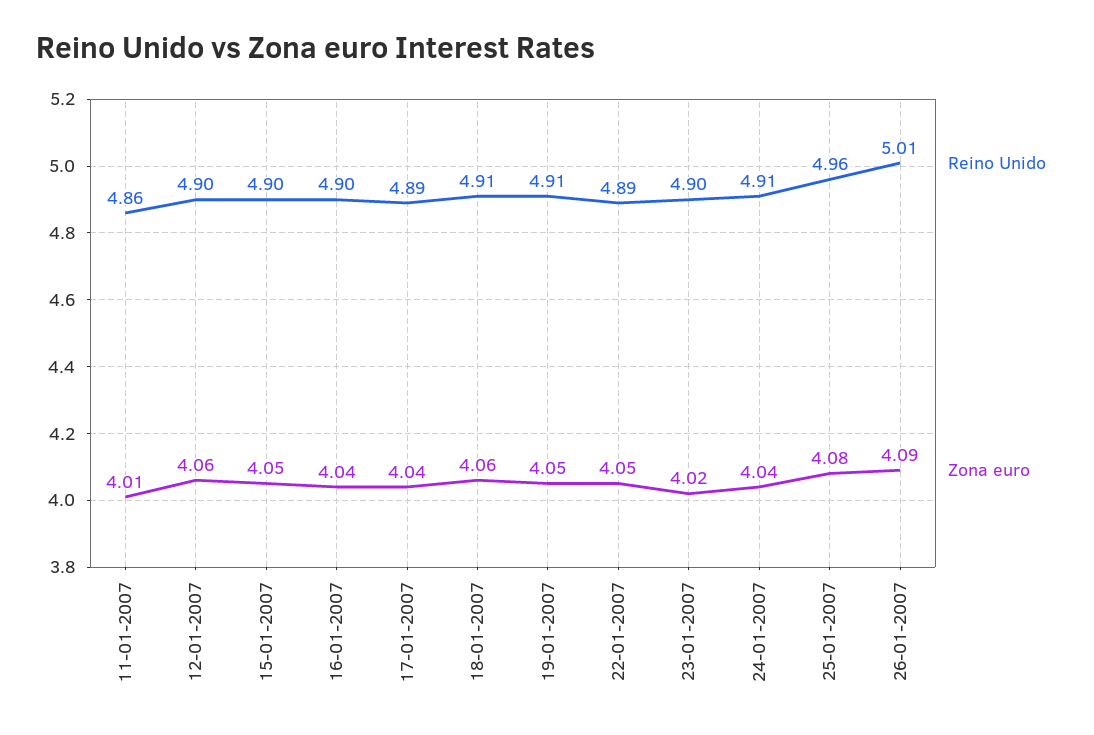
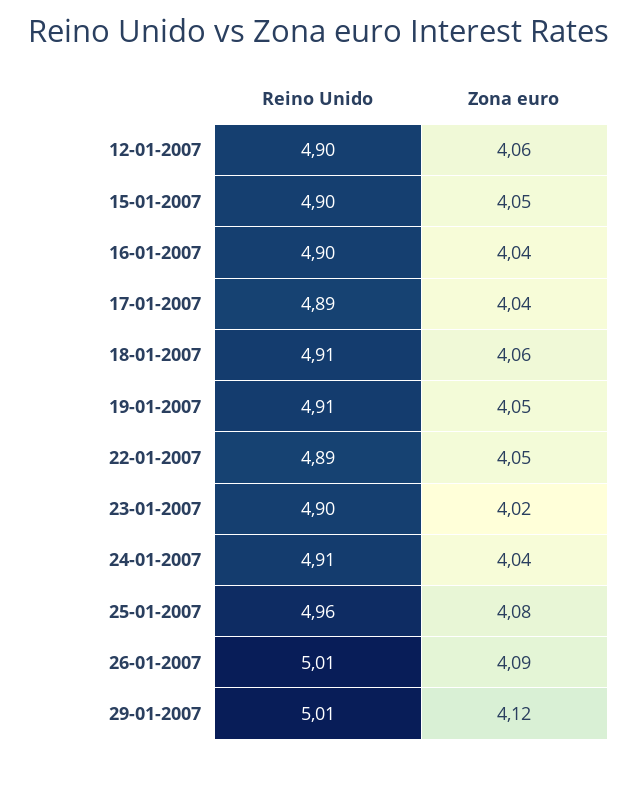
Reino Unido, 11-01-2007: 4.86 -> none
Zona euro, 11-01-2007: 4.01 -> none
Reino Unido, 29-01-2007: none -> 5.01
Zona euro, 29-01-2007: none -> 4.12

